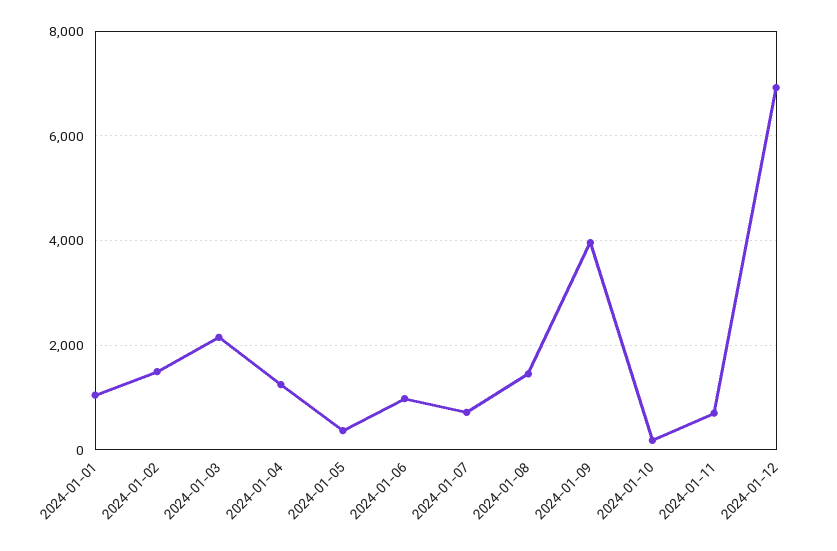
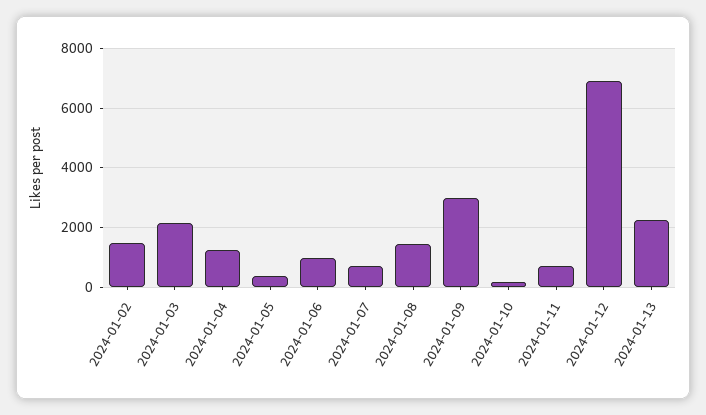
2024-01-01: 1000 -> none
2024-01-09: 4000 -> 3000
2024-01-13: none -> 2250

